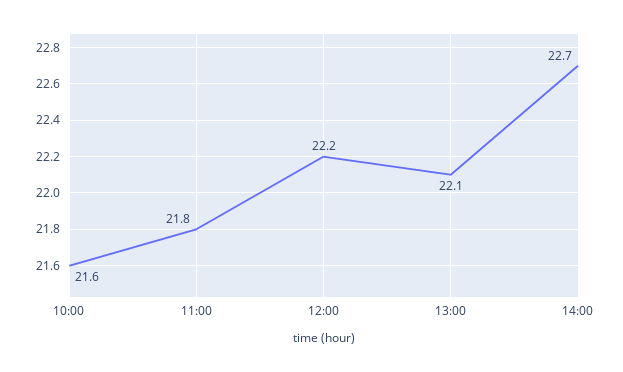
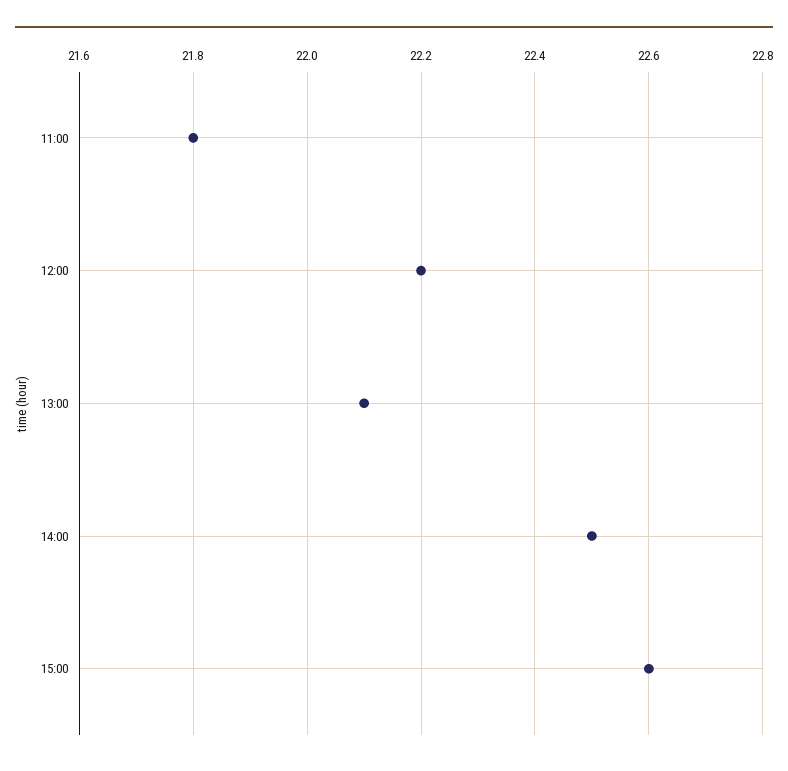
10:00: 21.6 -> none
14:00: 22.7 -> 22.5
15:00: none -> 22.6

